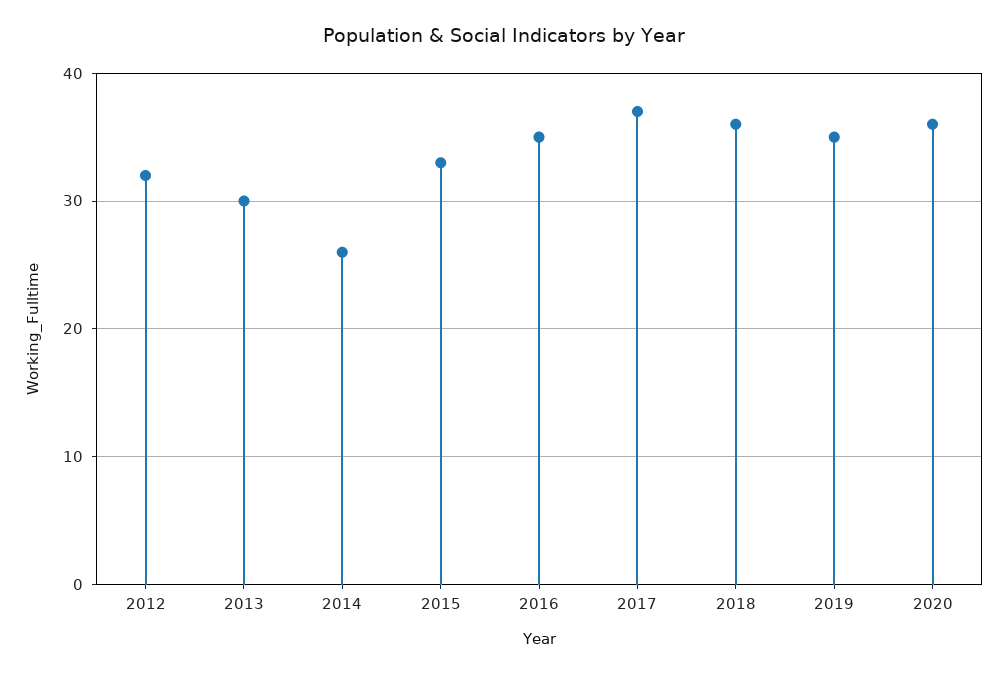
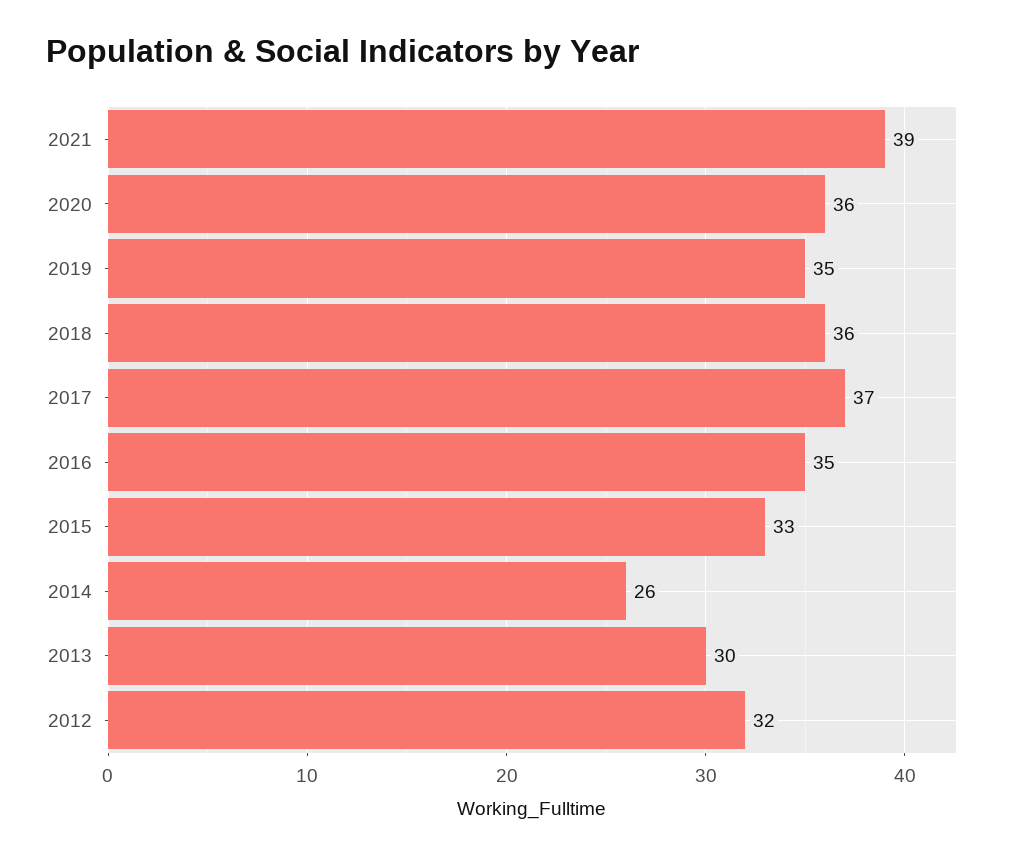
2021: none -> 39

